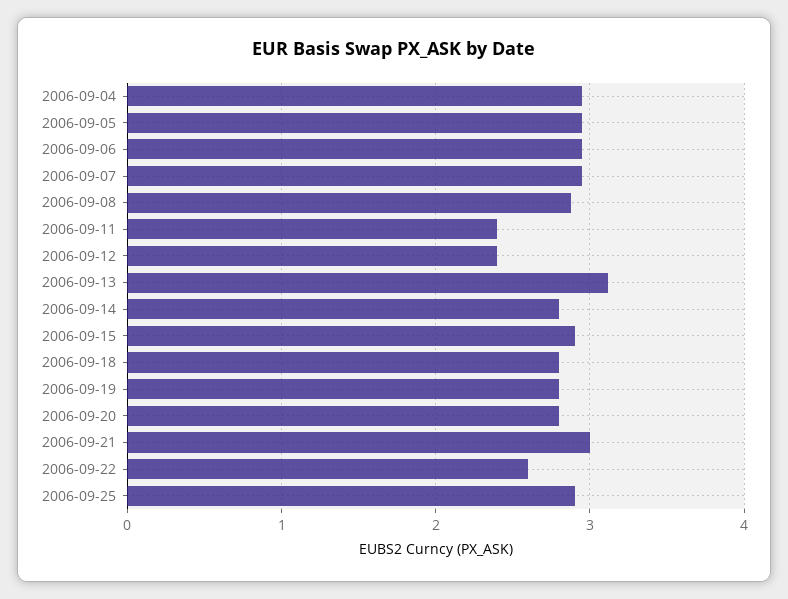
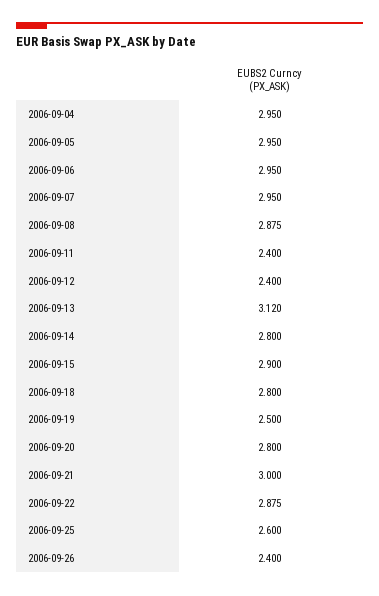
2006-09-19: 2.8 -> 2.5
2006-09-22: 2.6 -> 2.875
2006-09-25: 2.9 -> 2.6
2006-09-26: none -> 2.4

